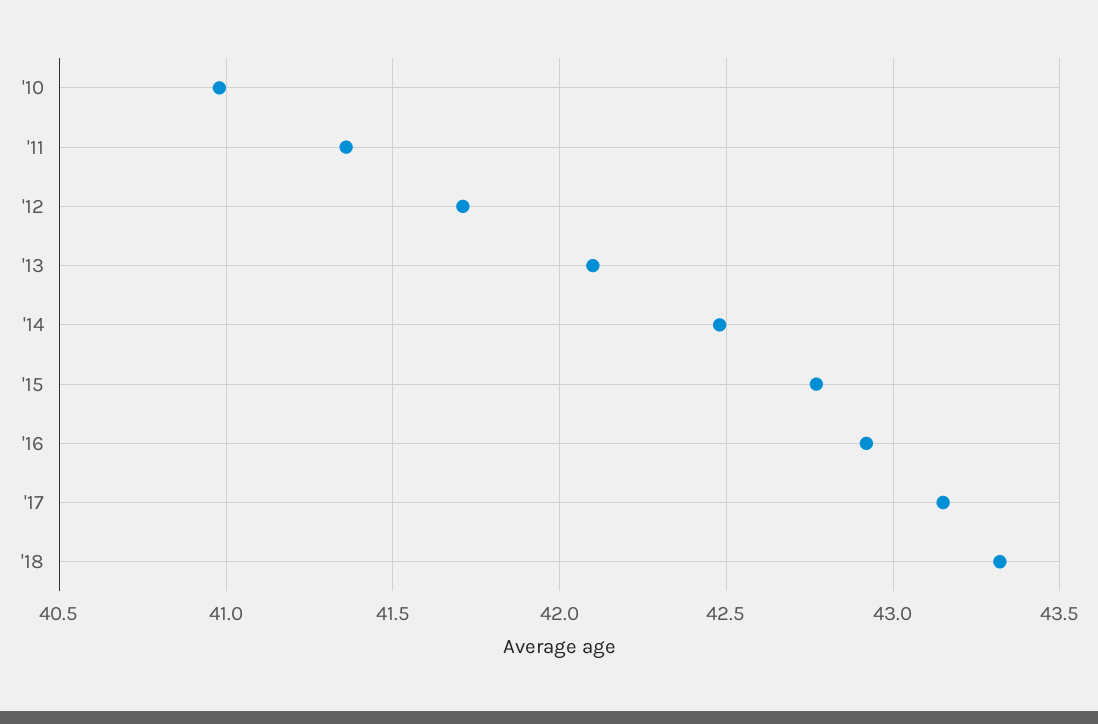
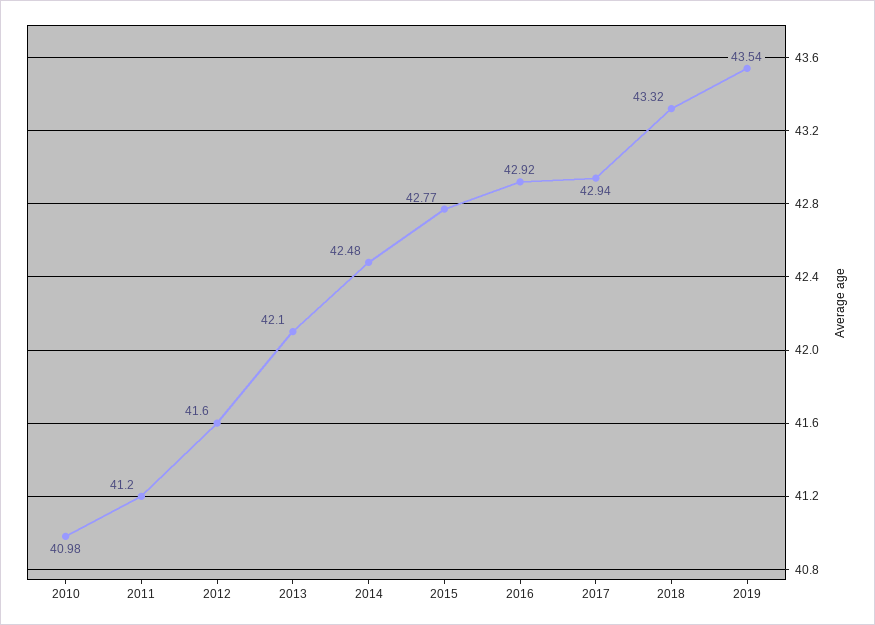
'11: 41.35 -> 41.2
'12: 41.7 -> 41.6
'17: 43.15 -> 42.94
2019: none -> 43.54

